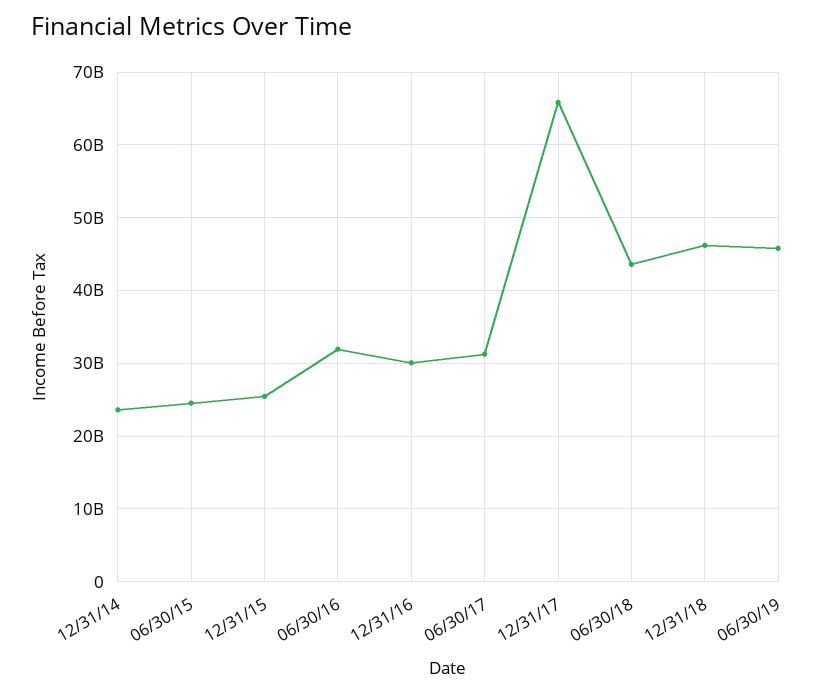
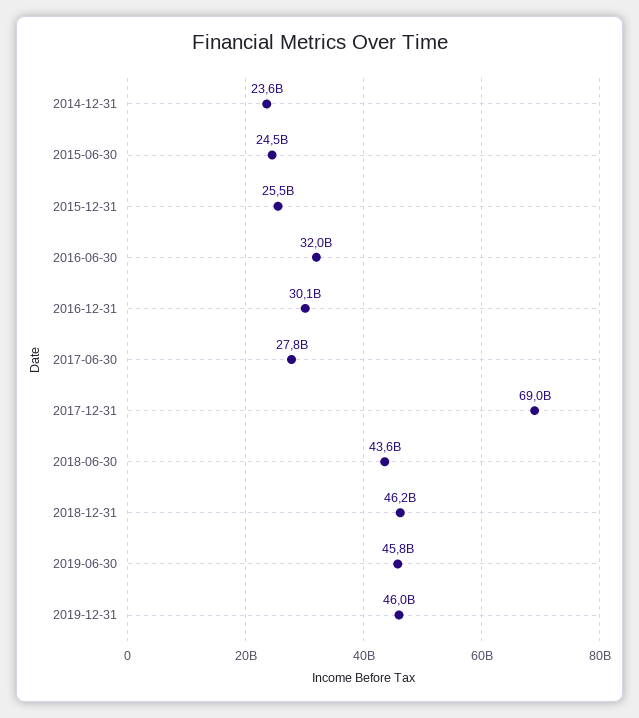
06/30/17: 31000000000 -> 27800000000
12/31/17: 66000000000 -> 69000000000
2019-12-31: none -> 46000000000

